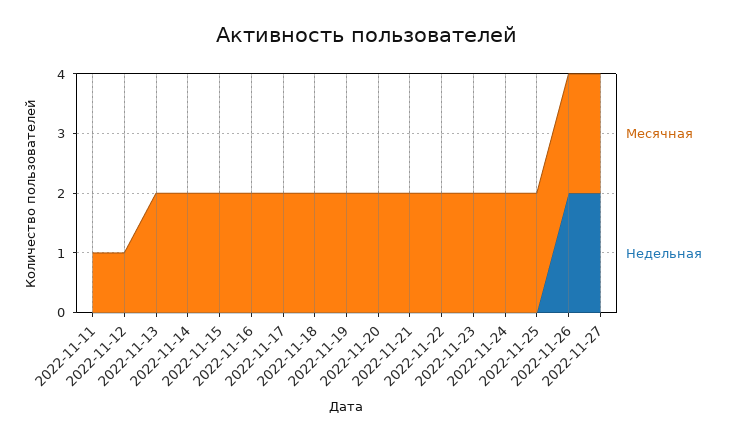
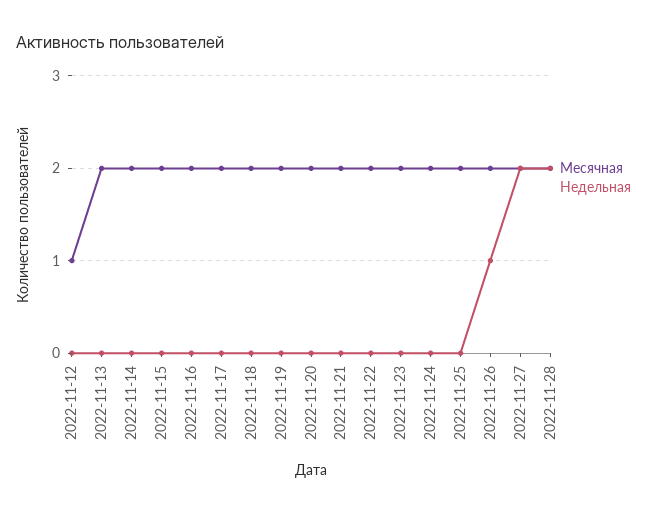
Месячная, 2022-11-11: 1 -> none
Недельная, 2022-11-11: 0 -> none
Недельная, 2022-11-26: 2 -> 1
Месячная, 2022-11-28: none -> 2
Недельная, 2022-11-28: none -> 2

